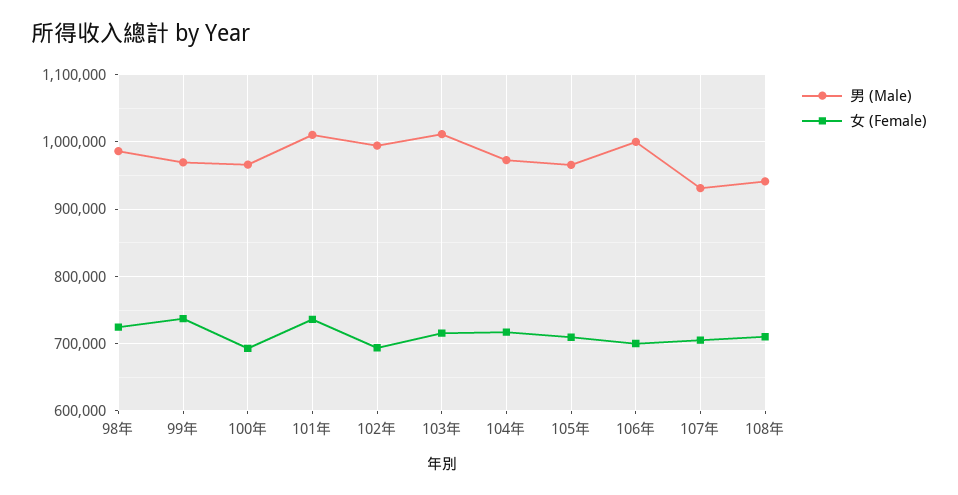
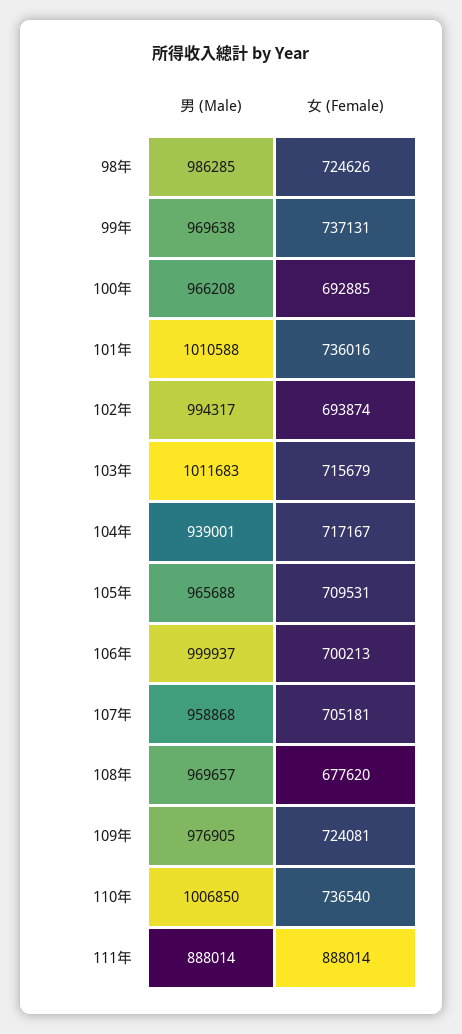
男 (Male), 104年: 970000 -> 939001
男 (Male), 107年: 930000 -> 958868
男 (Male), 108年: 940000 -> 969657
女 (Female), 108年: 710000 -> 677620
男 (Male), 109年: none -> 976905
女 (Female), 109年: none -> 724081
男 (Male), 110年: none -> 1006850
女 (Female), 110年: none -> 736540
男 (Male), 111年: none -> 888014
女 (Female), 111年: none -> 888014

